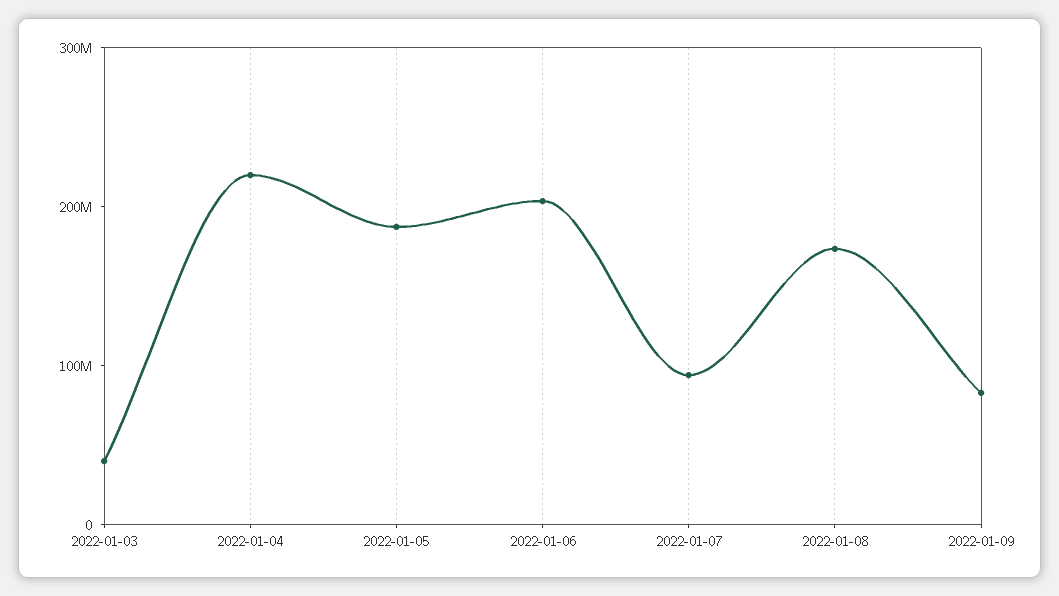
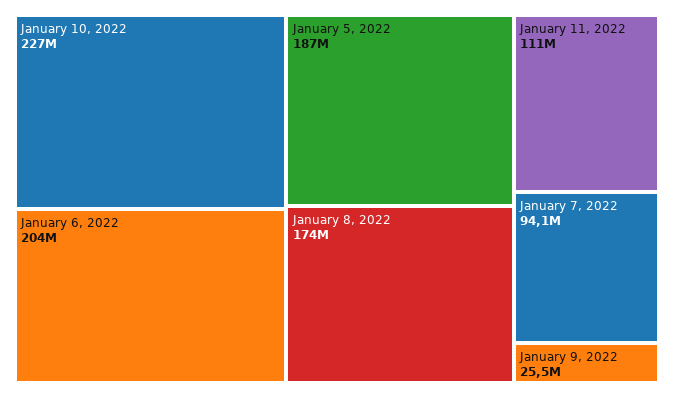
2022-01-03: 40000000 -> none
2022-01-04: 220000000 -> none
2022-01-09: 80000000 -> 25500000
January 10, 2022: none -> 227000000
January 11, 2022: none -> 111000000

